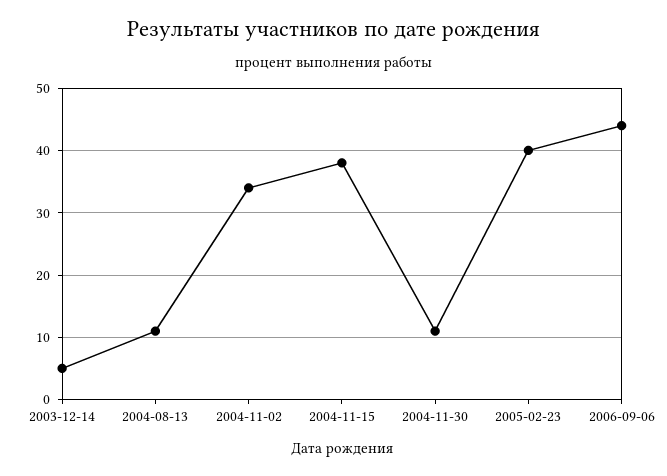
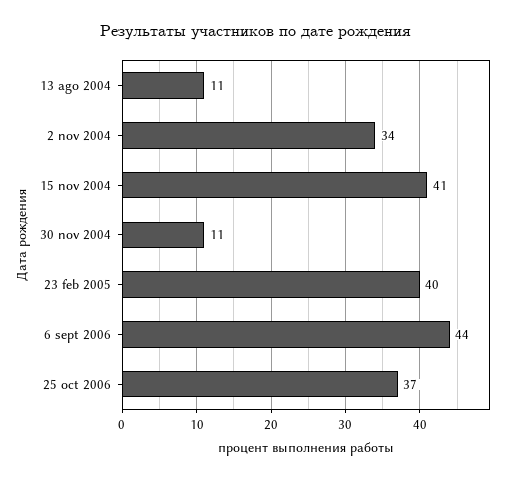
2003-12-14: 5 -> none
2004-11-15: 38 -> 41
25 oct 2006: none -> 37

